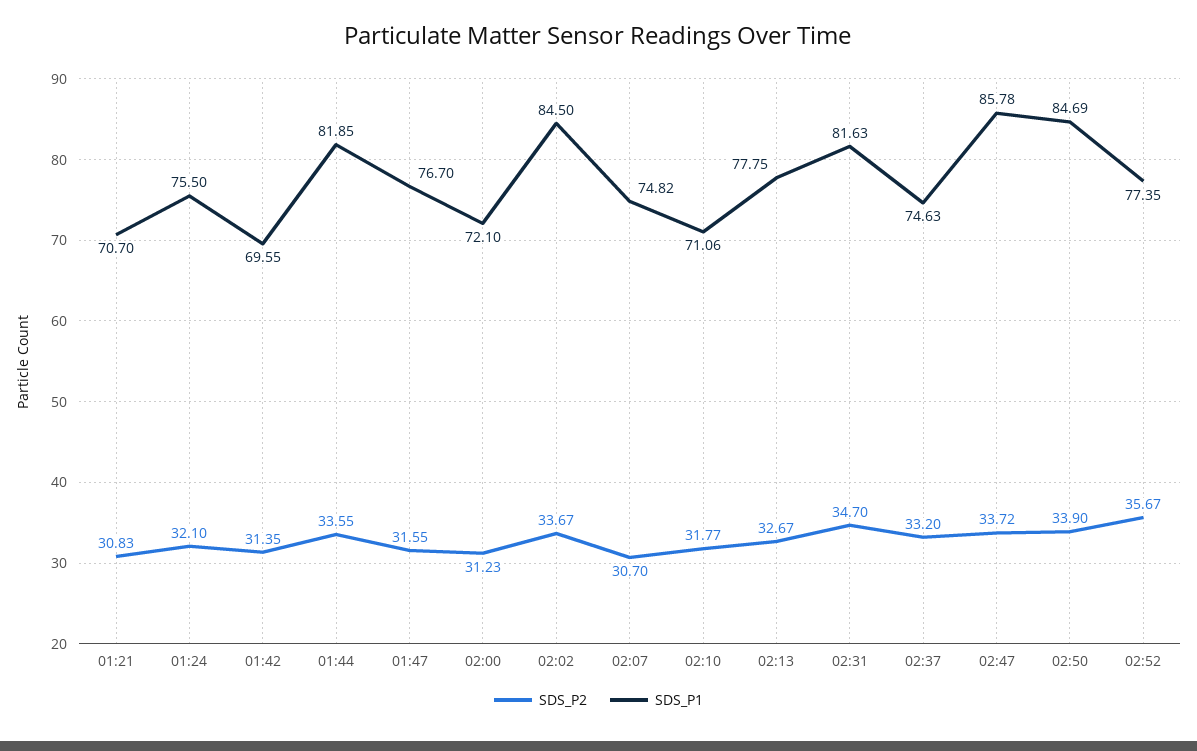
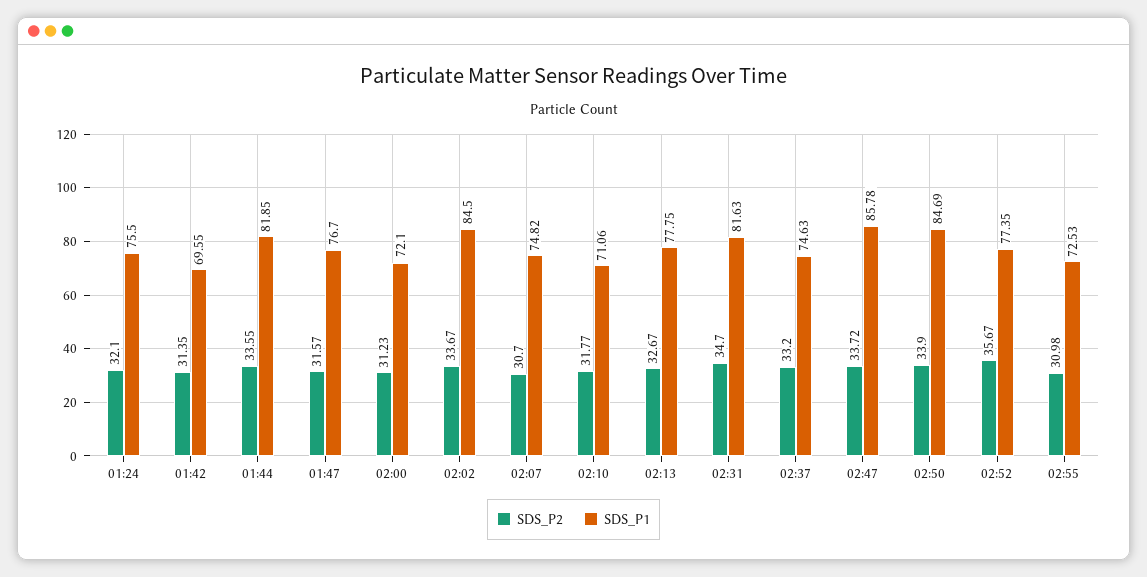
SDS_P2, 01:21: 30.83 -> none
SDS_P1, 01:21: 70.7 -> none
SDS_P2, 01:47: 31.55 -> 31.57
SDS_P2, 02:55: none -> 30.98
SDS_P1, 02:55: none -> 72.53

